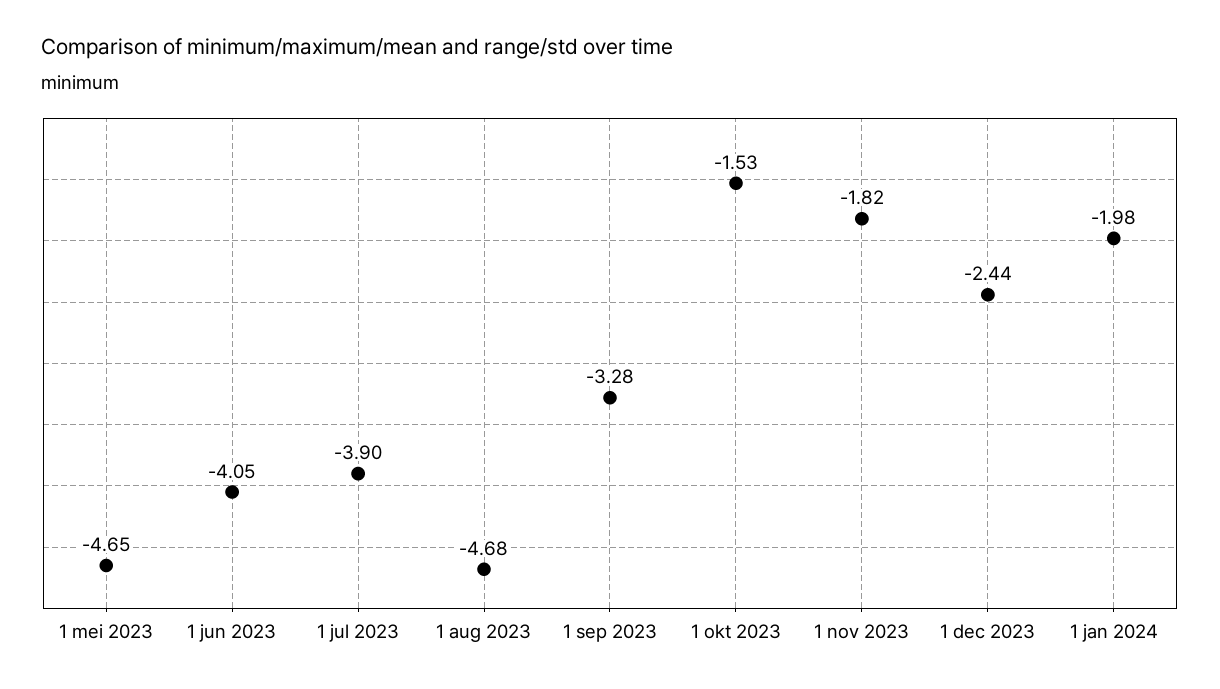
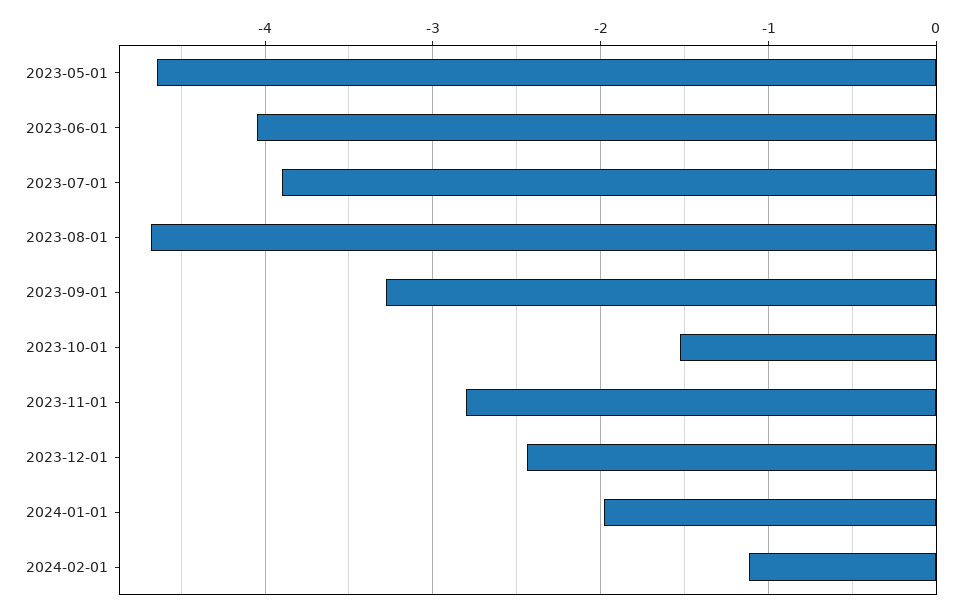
1 nov 2023: -1.82 -> -2.8
2024-02-01: none -> -1.1

